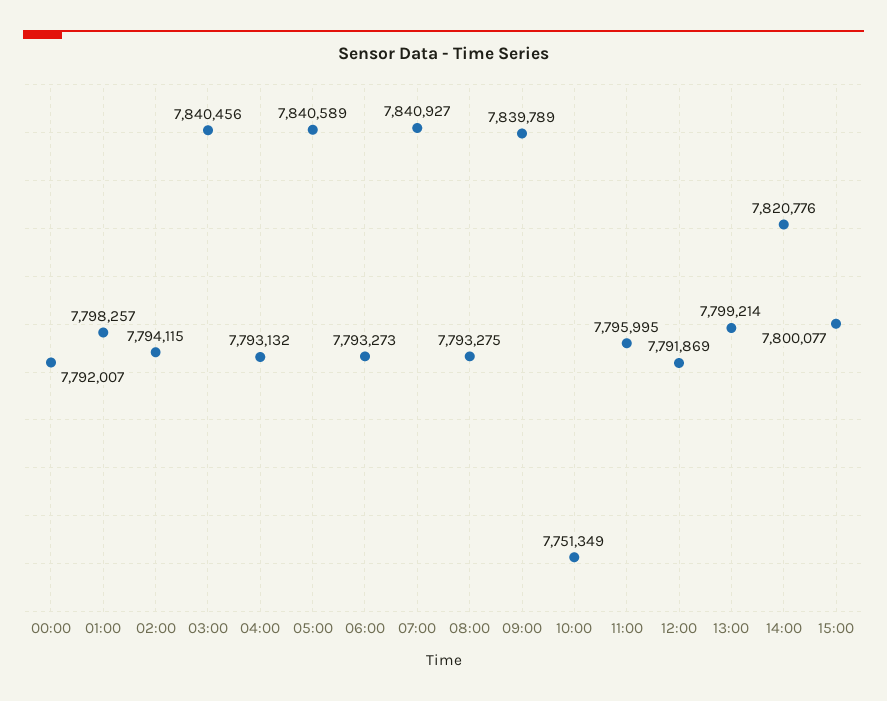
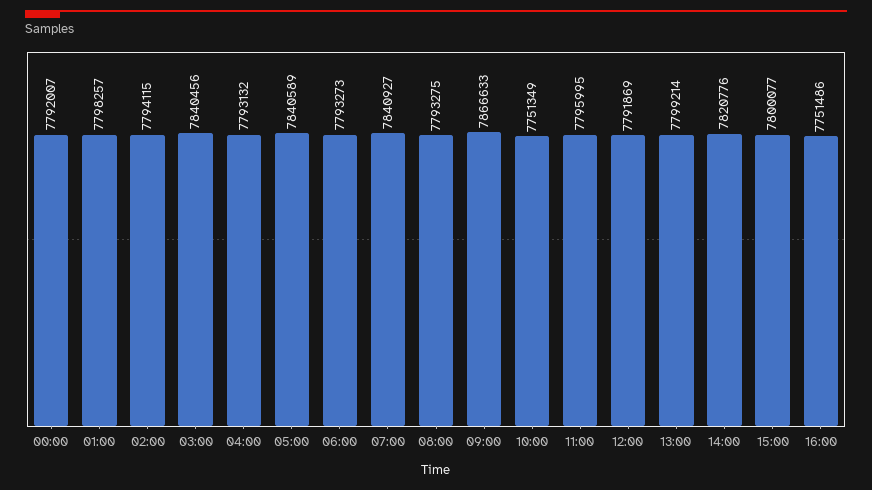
09:00: 7839789 -> 7866633
16:00: none -> 7751486

